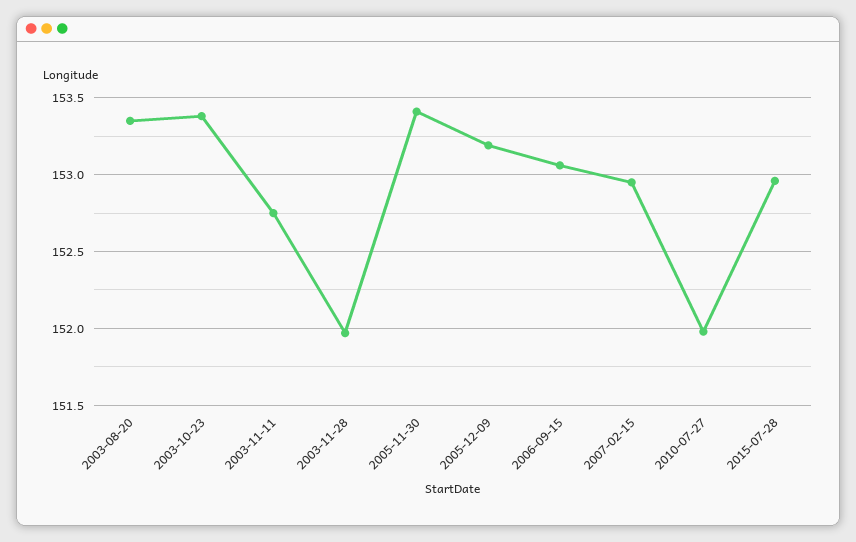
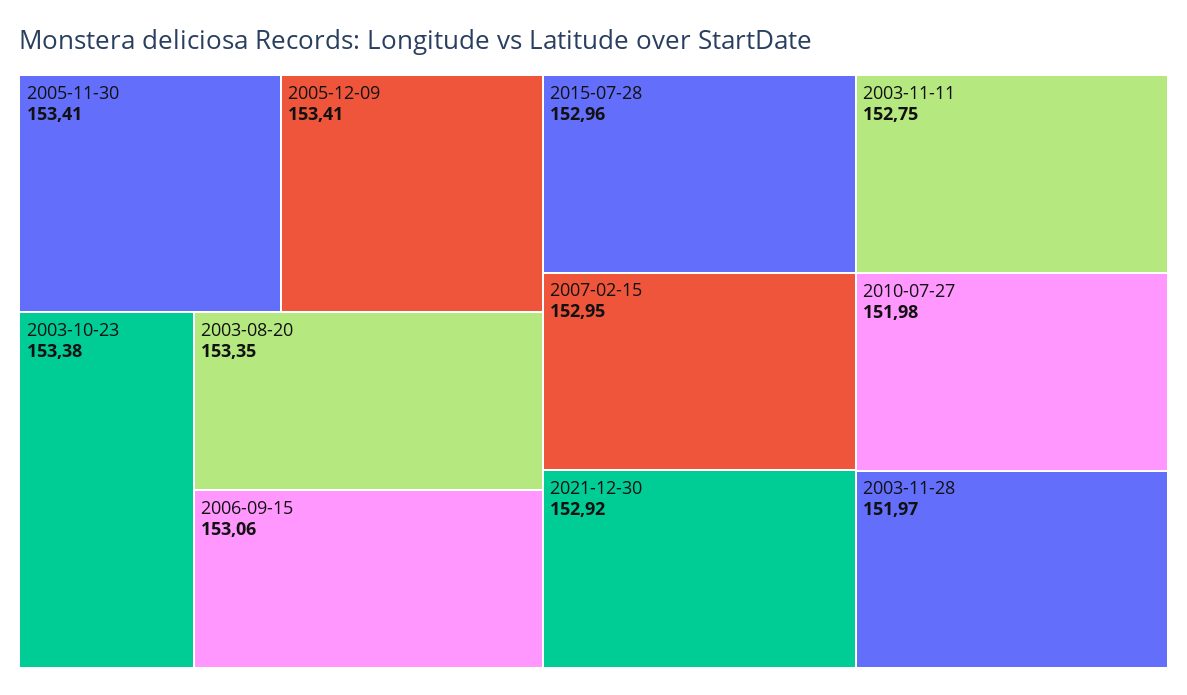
2005-12-09: 153.2 -> 153.41
2021-12-30: none -> 152.92

